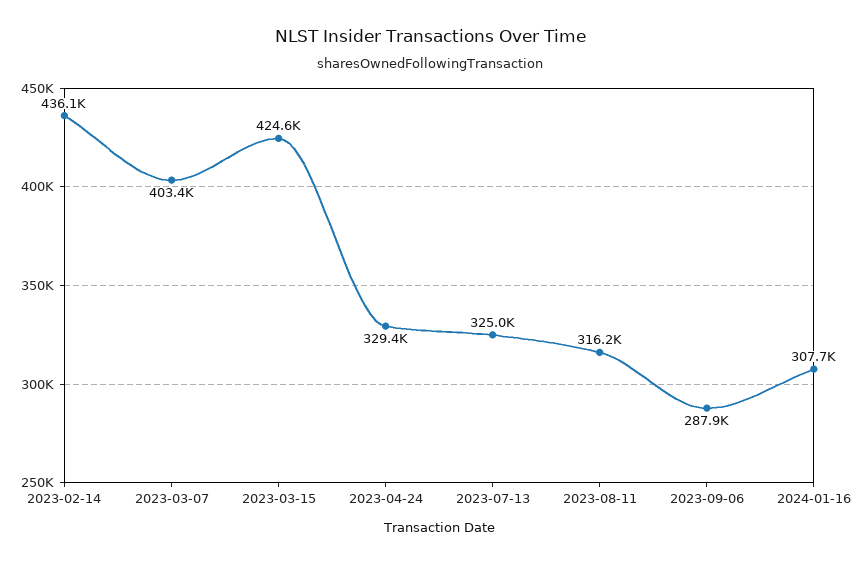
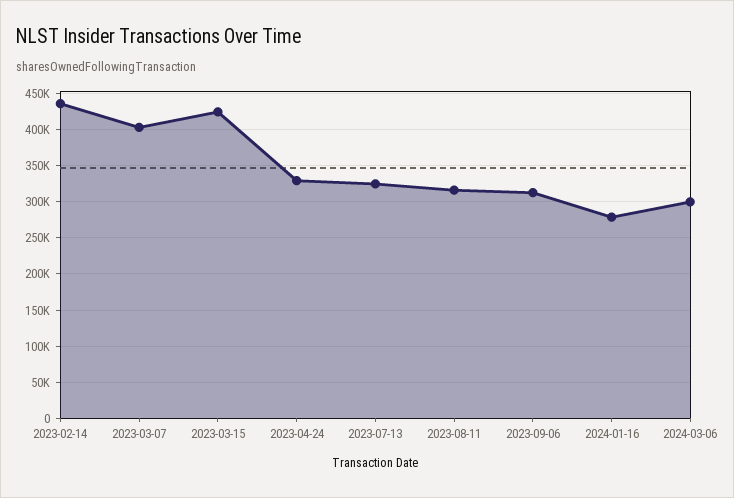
2023-09-06: 287900 -> 310000
2024-01-16: 307700 -> 280000
2024-03-06: none -> 300000

